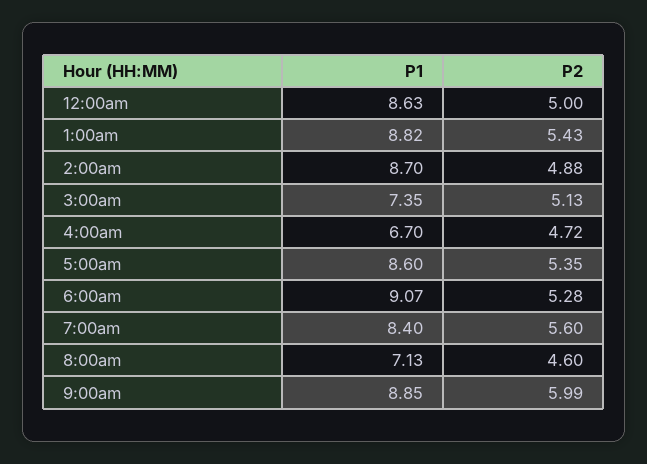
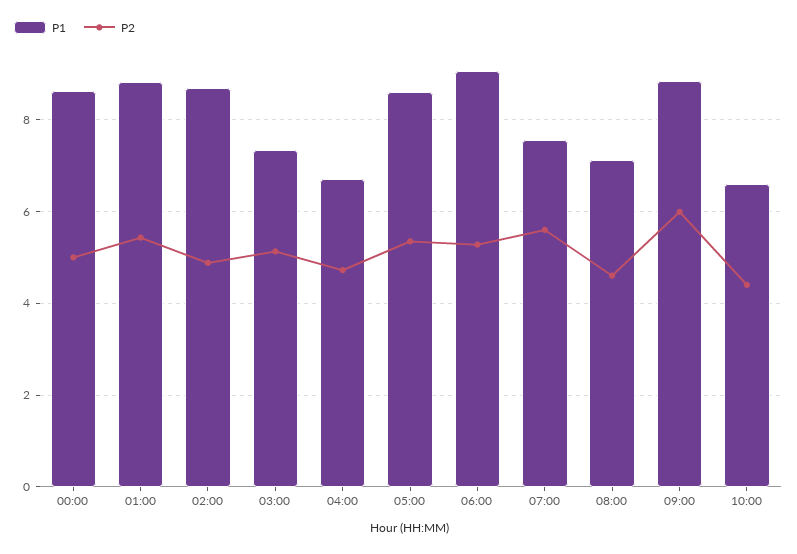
P1, 7:00am: 8.4 -> 7.6
P1, 10:00: none -> 6.6
P2, 10:00: none -> 4.4

